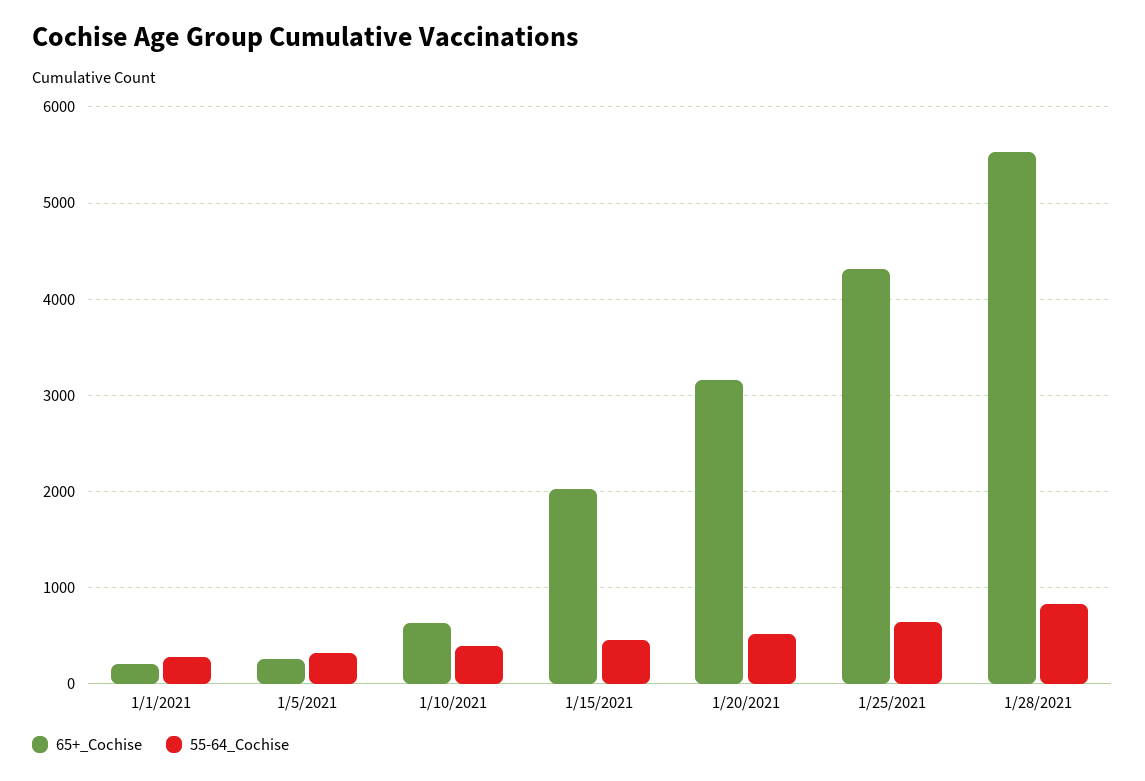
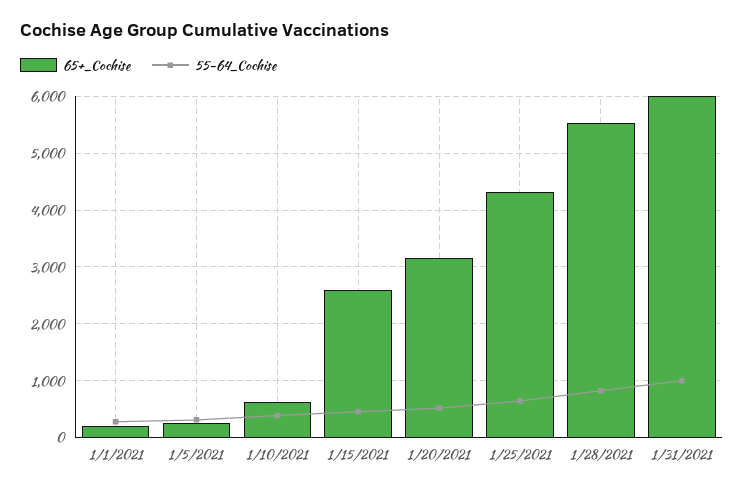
65+_Cochise, 1/15/2021: 2000 -> 2600
65+_Cochise, 1/31/2021: none -> 6000
55-64_Cochise, 1/31/2021: none -> 1000

